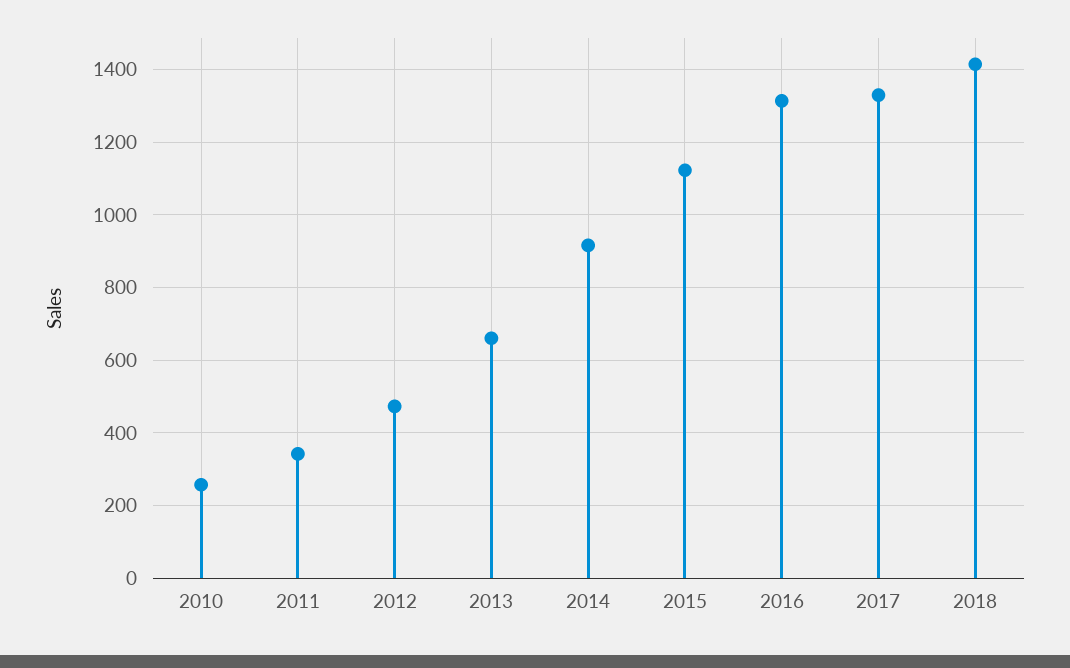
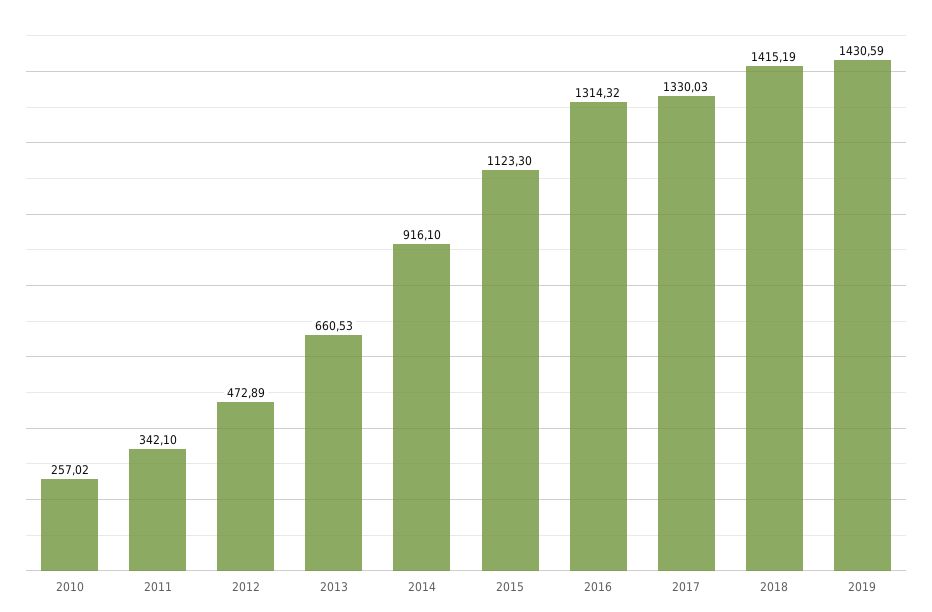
2019: none -> 1430.59

